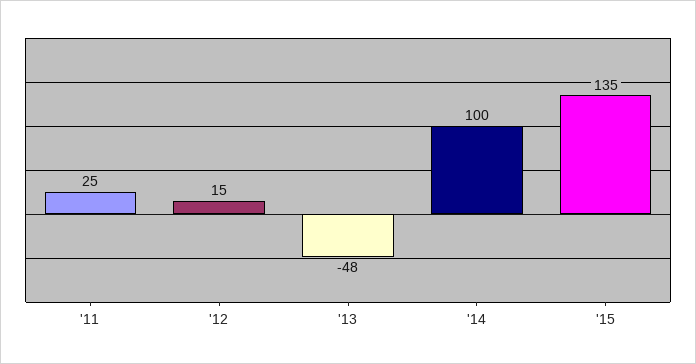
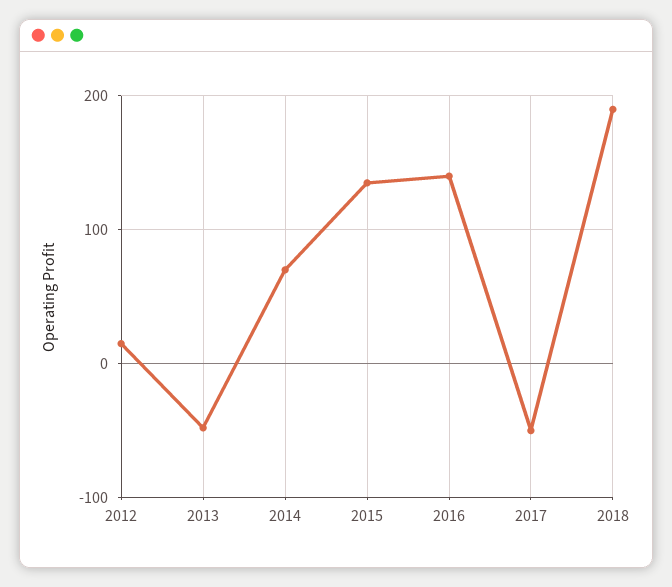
'11: 25 -> none
'14: 100 -> 70
2016: none -> 140
2017: none -> -50
2018: none -> 190

